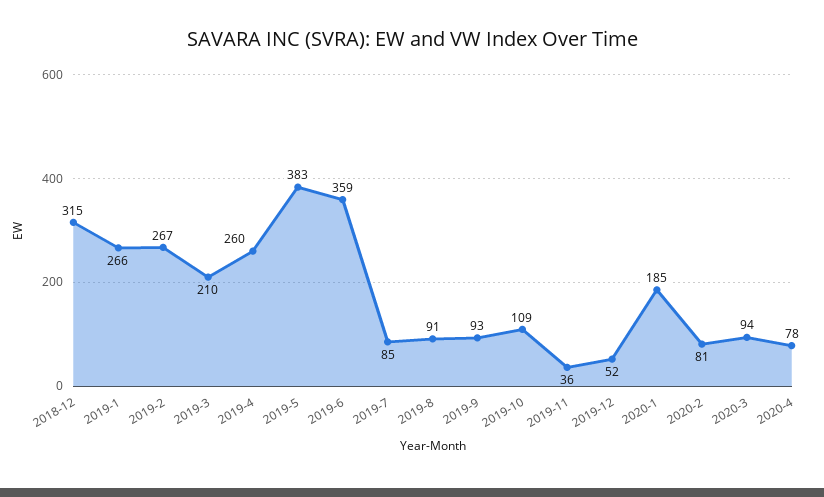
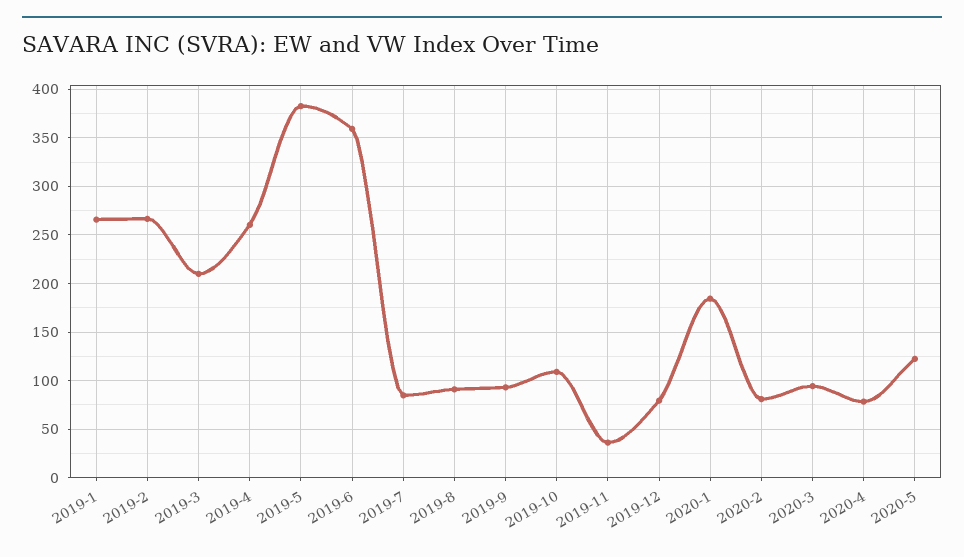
2018-12: 315 -> none
2019-12: 52 -> 80
2020-5: none -> 120

